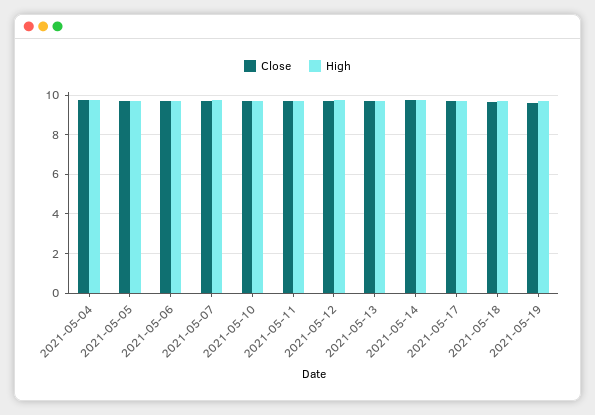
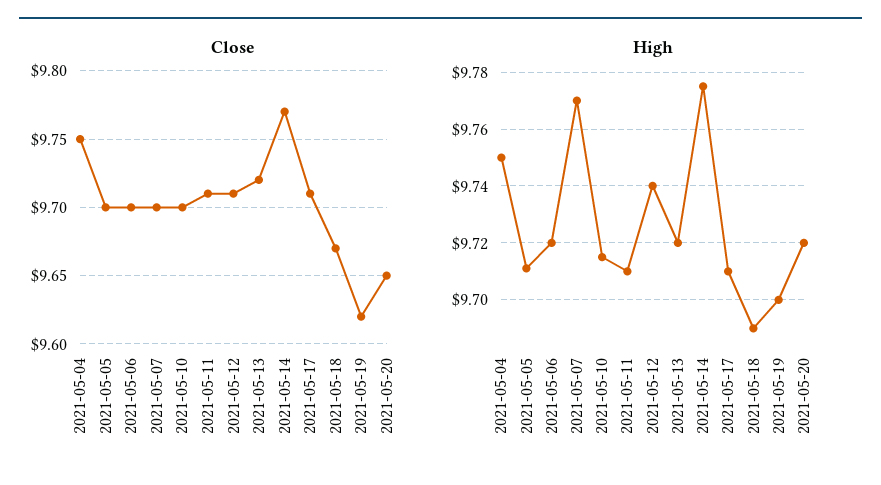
Close, 2021-05-20: none -> 9.65
High, 2021-05-20: none -> 9.72

